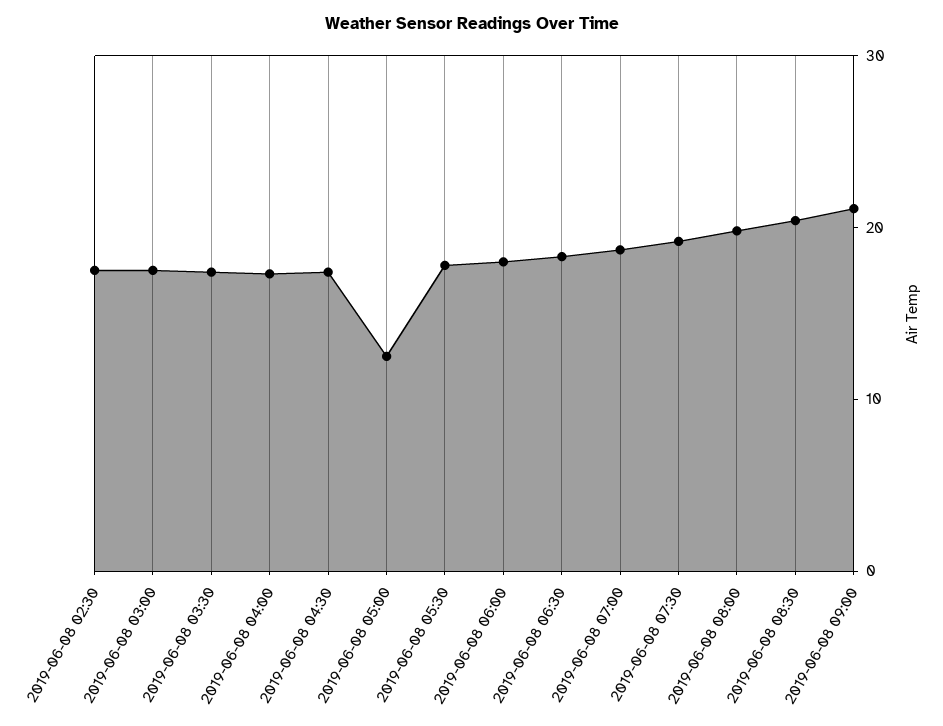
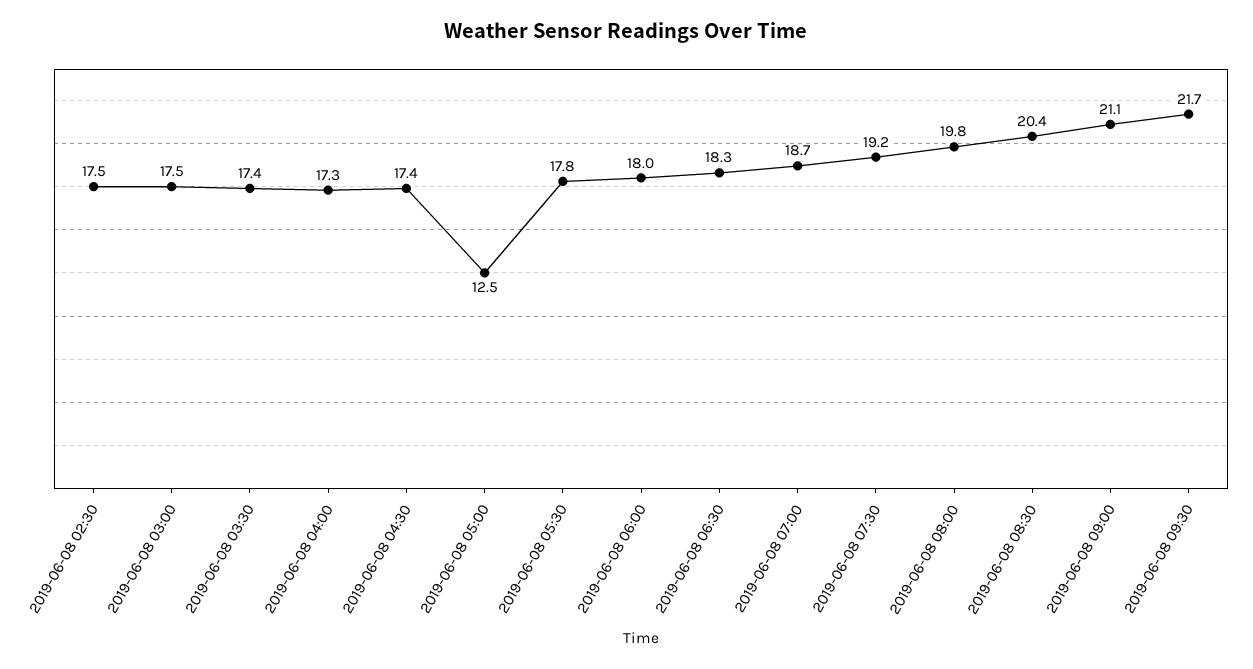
2019-06-08 09:30: none -> 21.7

